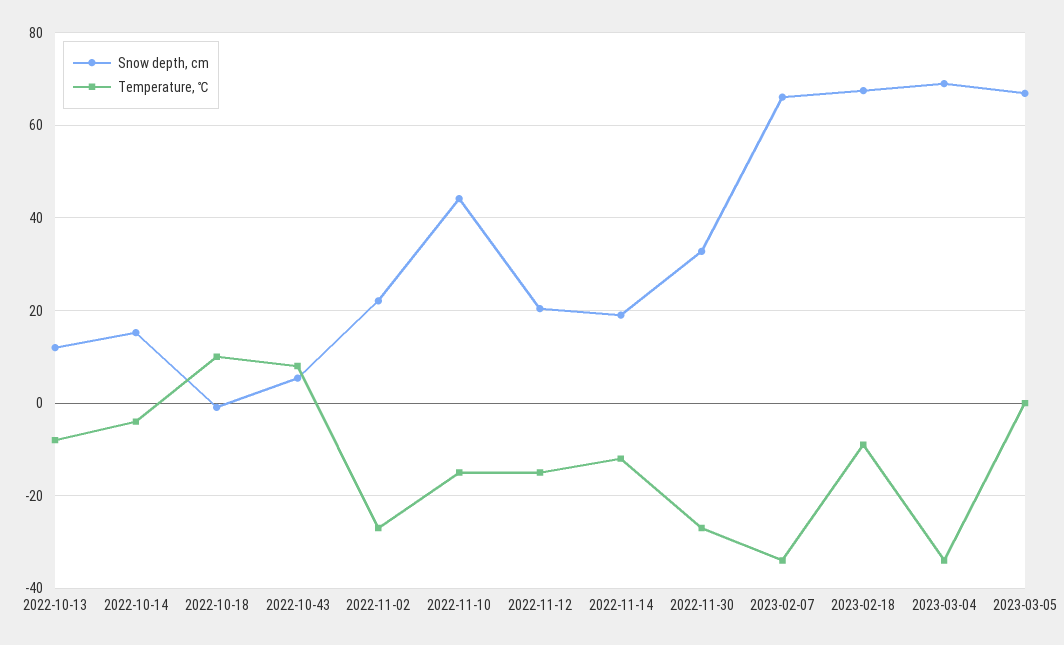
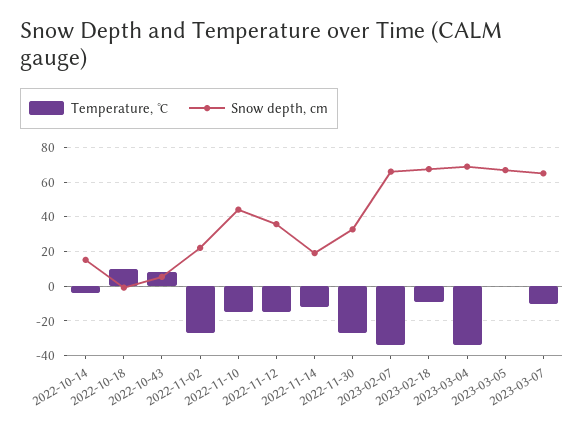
Snow depth, cm, 2022-10-13: 12 -> none
Temperature, ℃, 2022-10-13: -8 -> none
Snow depth, cm, 2022-11-12: 20 -> 35
Temperature, ℃, 2023-03-07: none -> -10
Snow depth, cm, 2023-03-07: none -> 65

